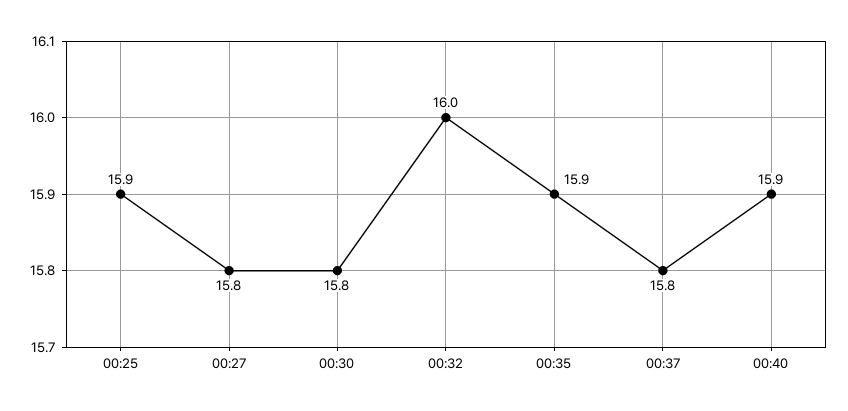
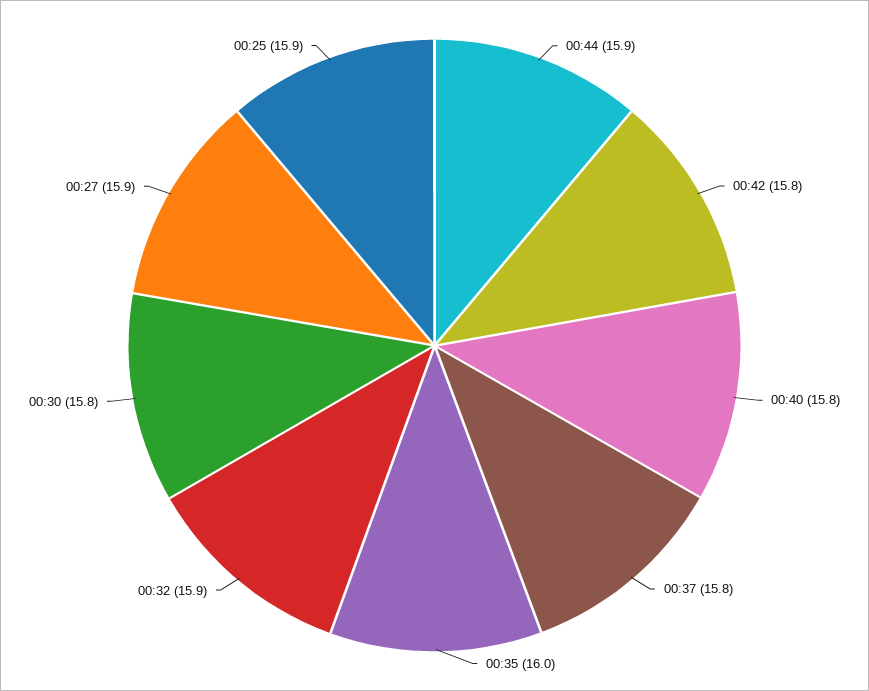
00:27: 15.8 -> 15.9
00:32: 16 -> 15.9
00:35: 15.9 -> 16
00:40: 15.9 -> 15.8
00:44: none -> 15.9
00:42: none -> 15.8

